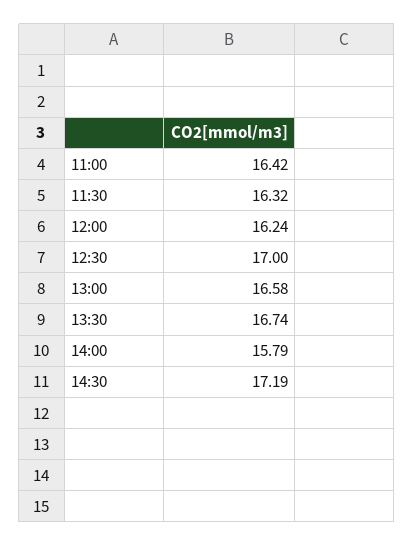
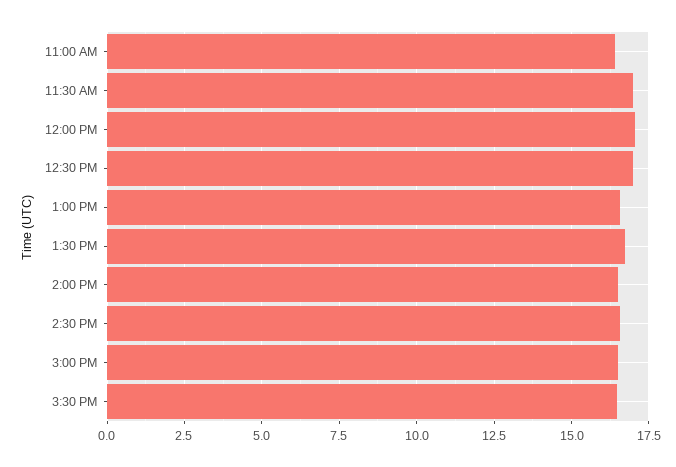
11:30: 16.32 -> 17
12:00: 16.24 -> 17
14:00: 15.79 -> 16.5
14:30: 17.19 -> 16.5
3:00 PM: none -> 16.5
3:30 PM: none -> 16.5

